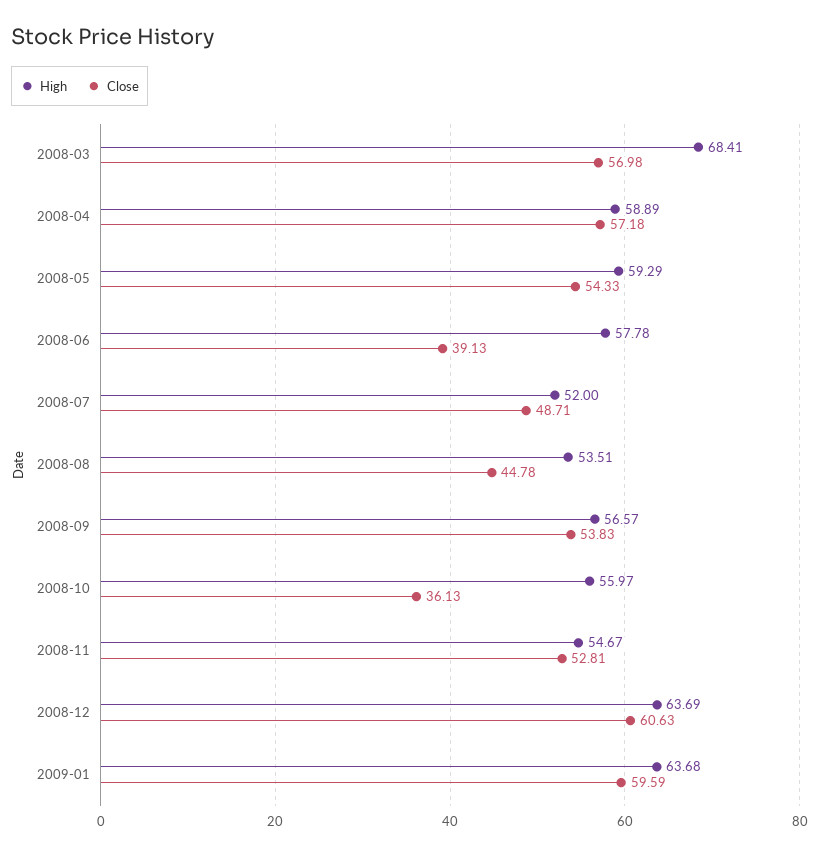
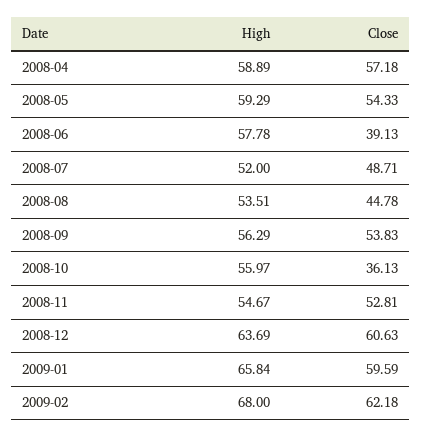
High, 2008-03: 68.41 -> none
Close, 2008-03: 56.98 -> none
High, 2008-09: 56.57 -> 56.29
High, 2009-01: 63.68 -> 65.84
High, 2009-02: none -> 68
Close, 2009-02: none -> 62.18

